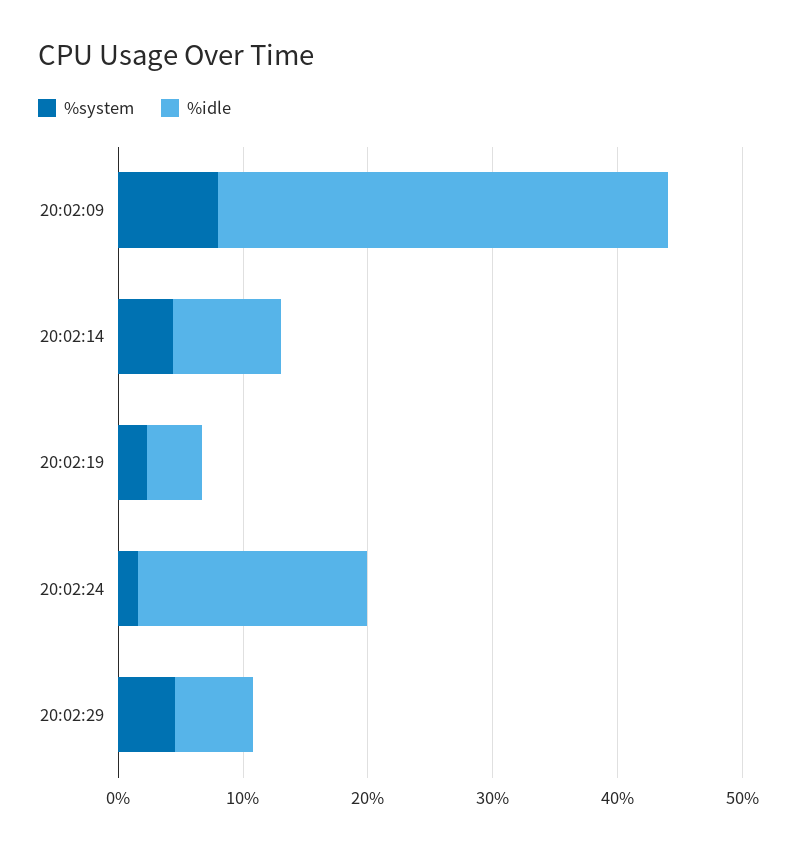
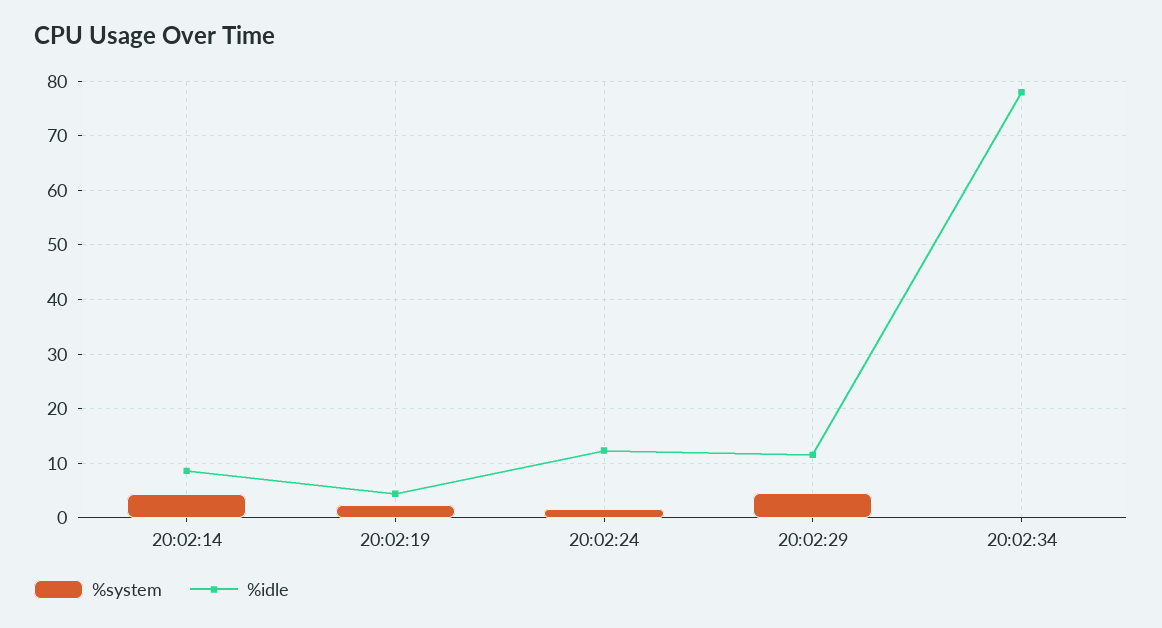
%system, 20:02:09: 8 -> none
%idle, 20:02:09: 36 -> none
%idle, 20:02:24: 18 -> 12
%idle, 20:02:29: 6 -> 12
%system, 20:02:34: none -> 0
%idle, 20:02:34: none -> 78

